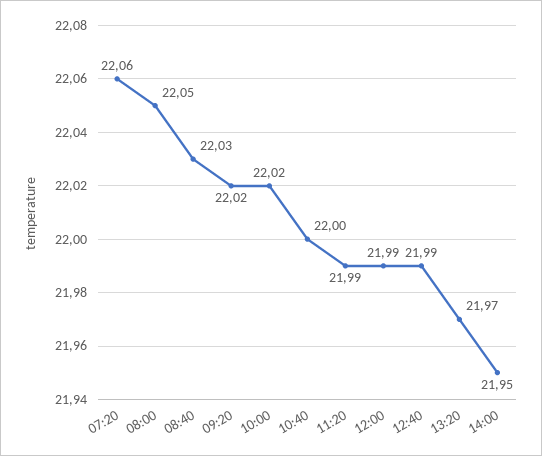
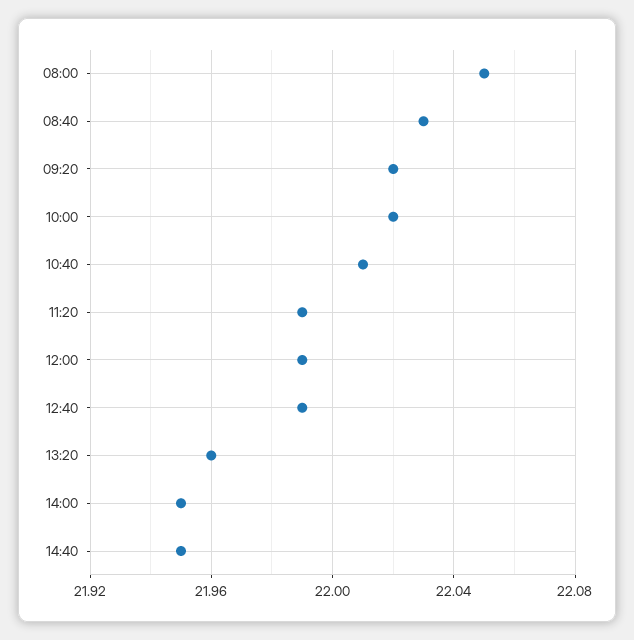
07:20: 22.06 -> none
10:40: 22 -> 22.01
13:20: 21.97 -> 21.96
14:40: none -> 21.95

